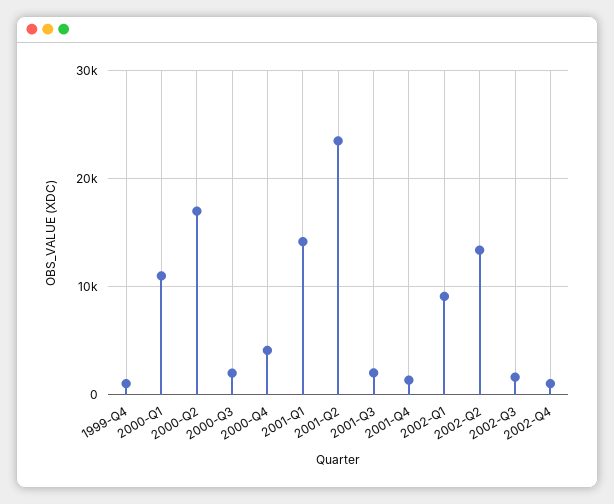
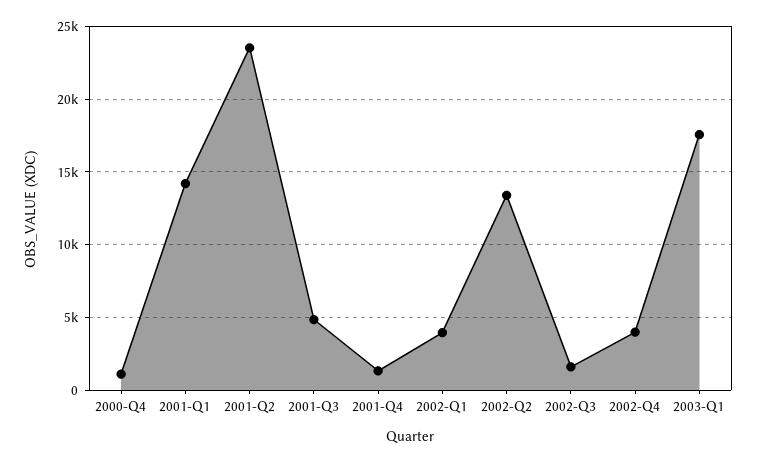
1999-Q4: 1000 -> none
2000-Q1: 11000 -> none
2000-Q2: 17000 -> none
2000-Q3: 2000 -> none
2000-Q4: 4000 -> 1000
2001-Q3: 2000 -> 5000
2002-Q1: 9000 -> 4000
2002-Q4: 1000 -> 4000
2003-Q1: none -> 17500

